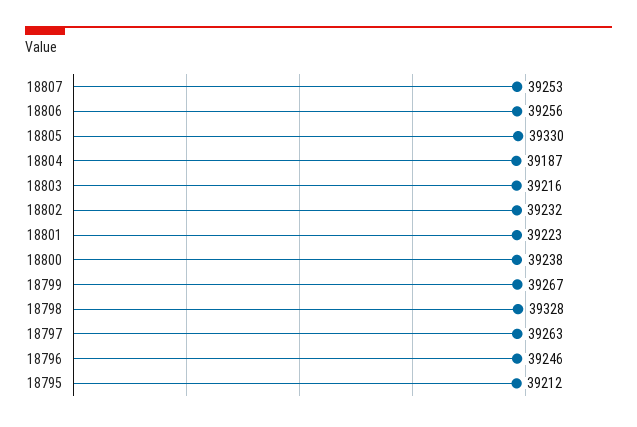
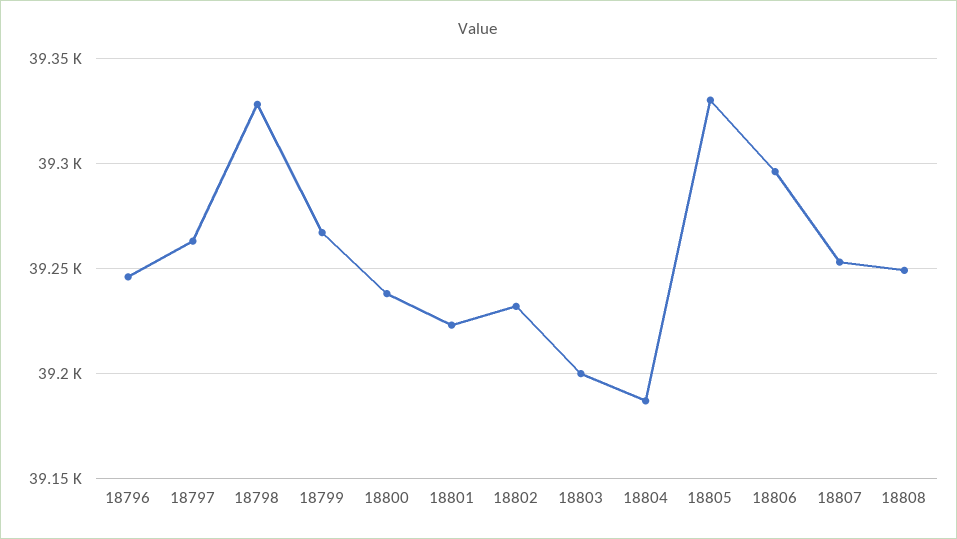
18806: 39256 -> 39295
18803: 39216 -> 39200
18795: 39212 -> none
18808: none -> 39250

